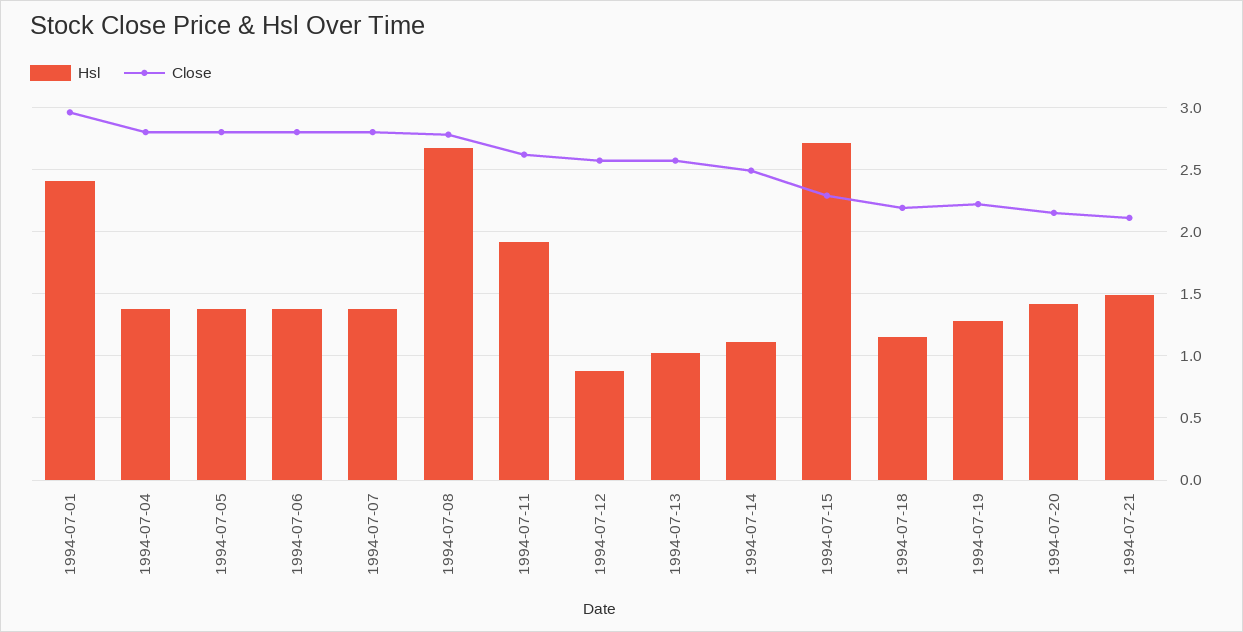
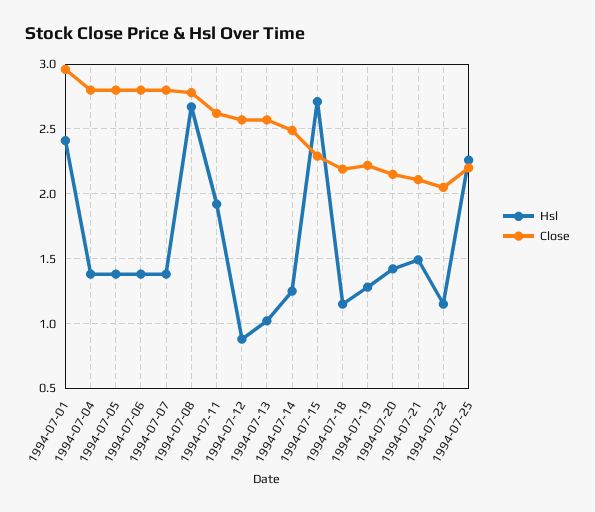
Hsl, 1994-07-14: 1.1 -> 1.25
Hsl, 1994-07-22: none -> 1.15
Close, 1994-07-22: none -> 2.05
Hsl, 1994-07-25: none -> 2.25
Close, 1994-07-25: none -> 2.2

